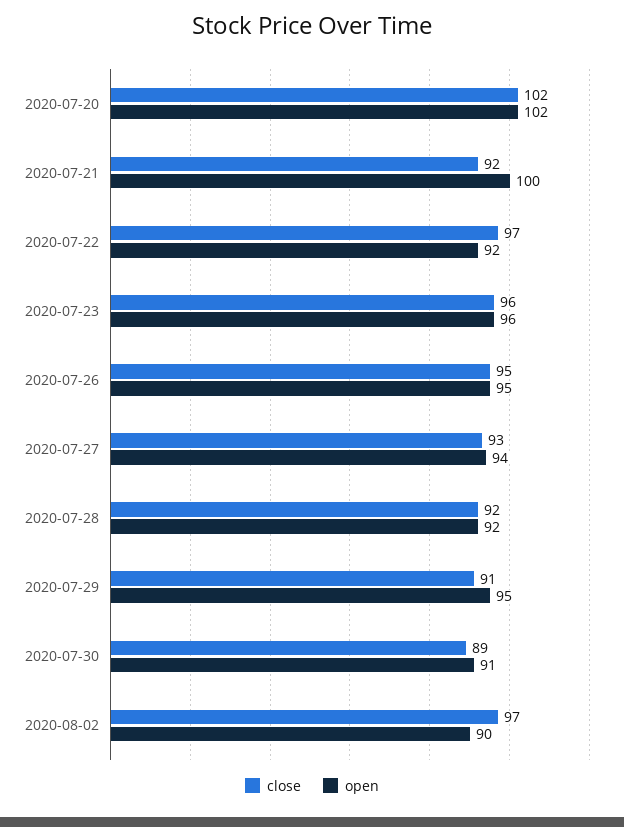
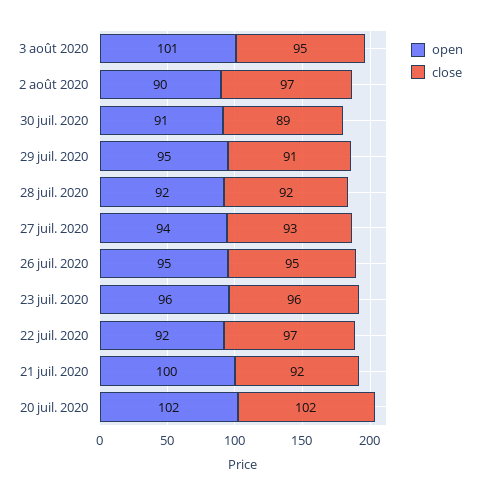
open, 3 août 2020: none -> 101
close, 3 août 2020: none -> 95

